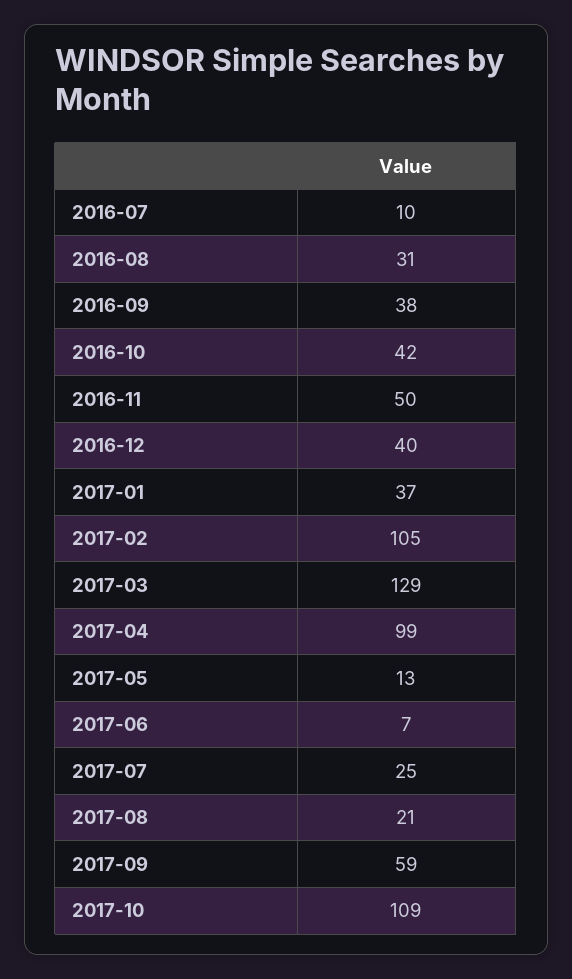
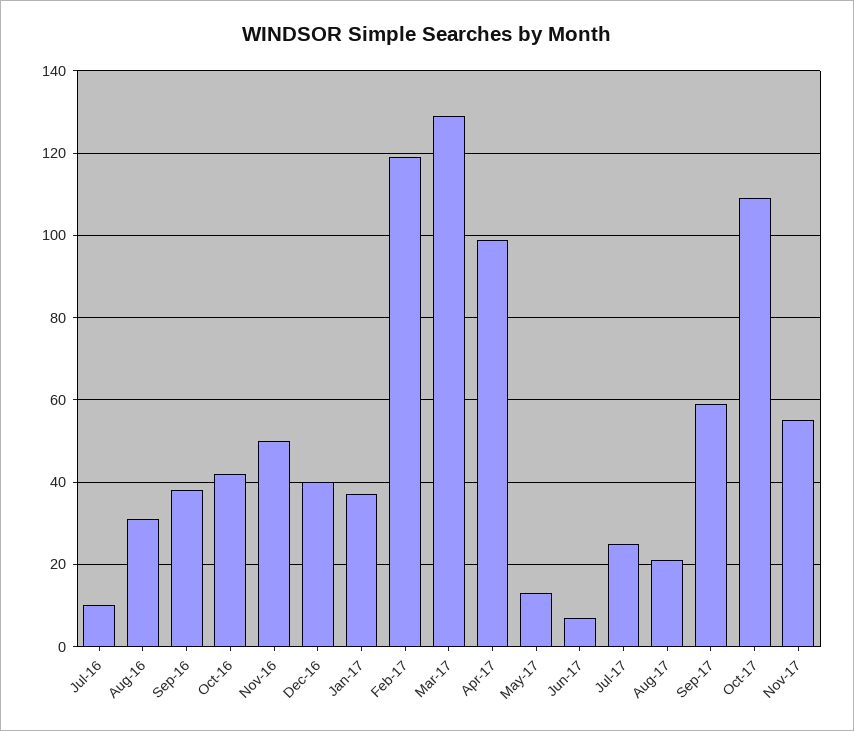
2017-02: 105 -> 120
Nov-17: none -> 55

